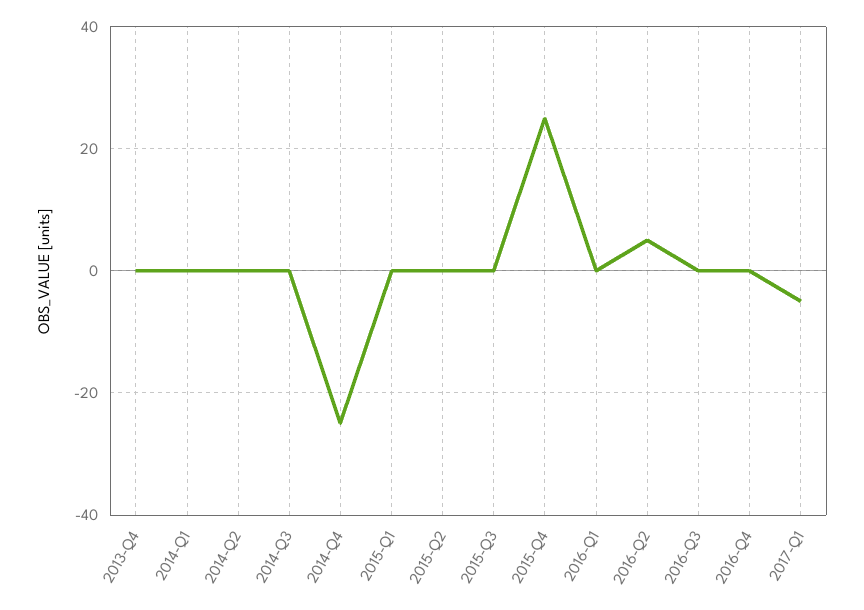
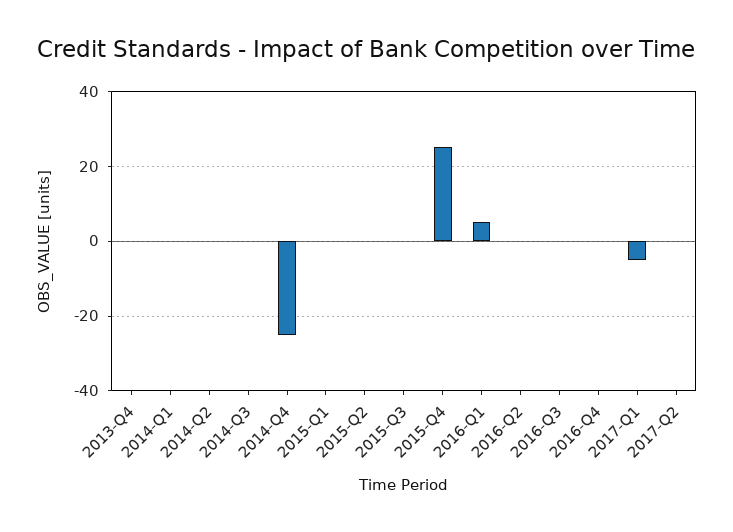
2016-Q1: 0 -> 5
2016-Q2: 5 -> 0
2017-Q2: none -> 0

